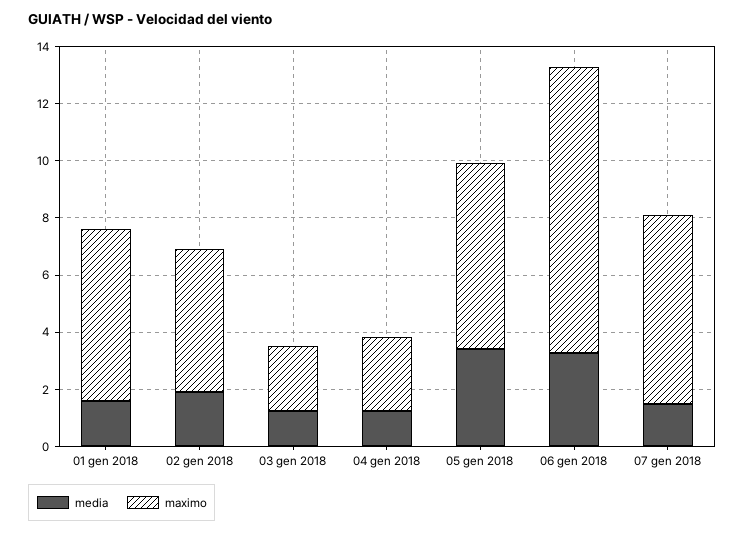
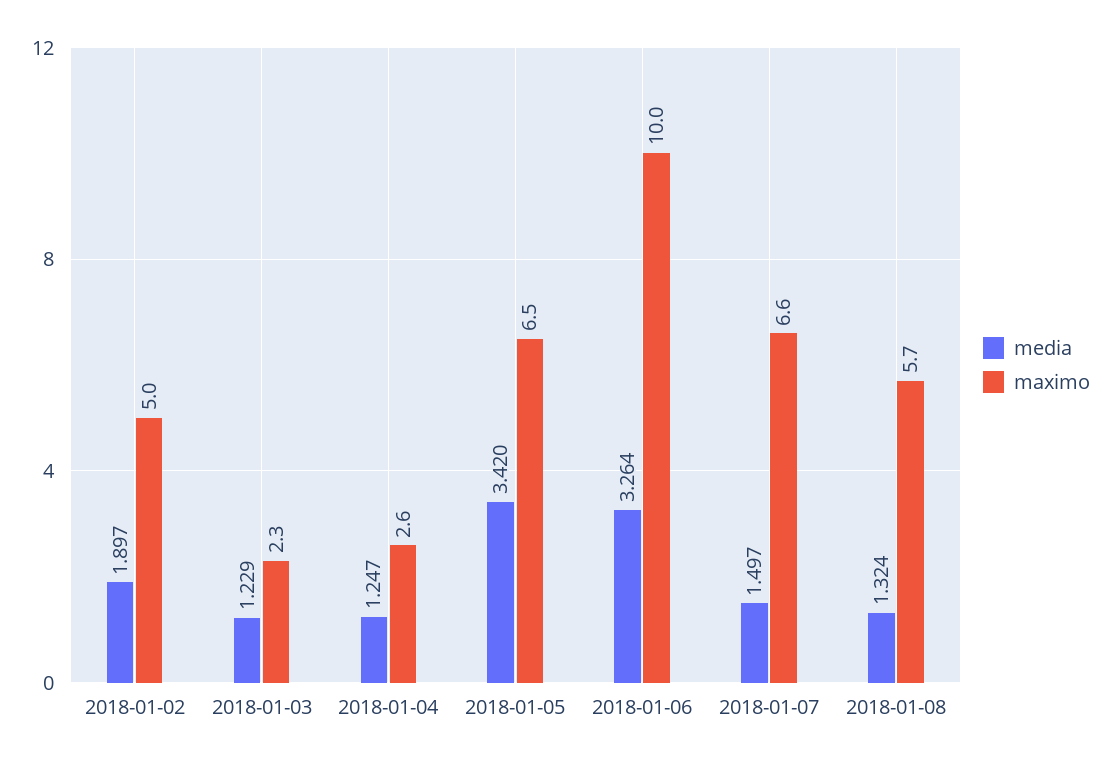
media, 01 gen 2018: 1.5 -> none
maximo, 01 gen 2018: 6 -> none
media, 2018-01-08: none -> 1.324
maximo, 2018-01-08: none -> 5.7

